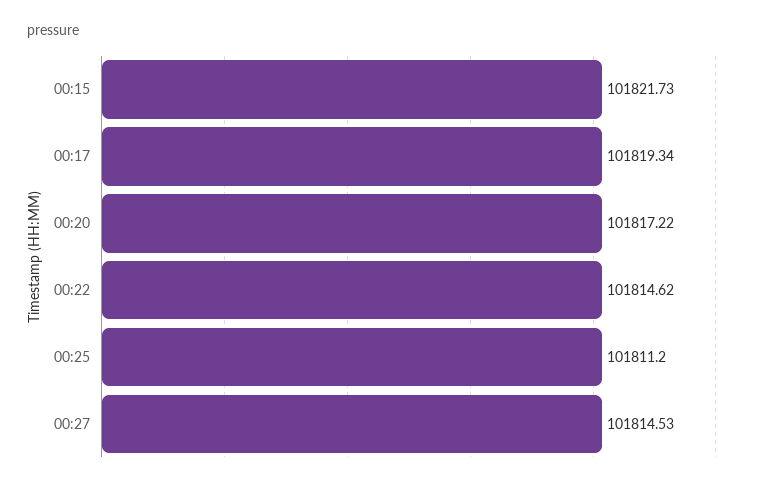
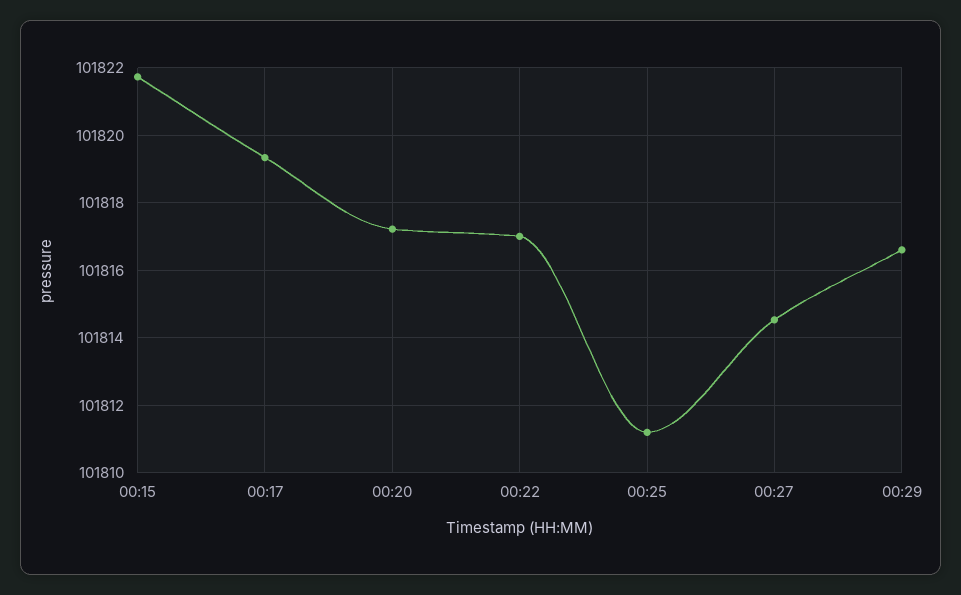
00:22: 101814.62 -> 101817
00:29: none -> 101816.6

